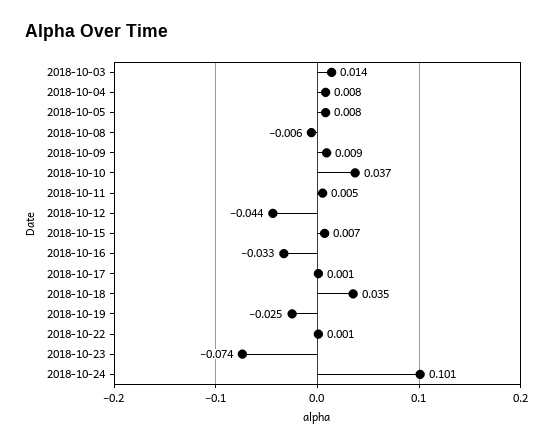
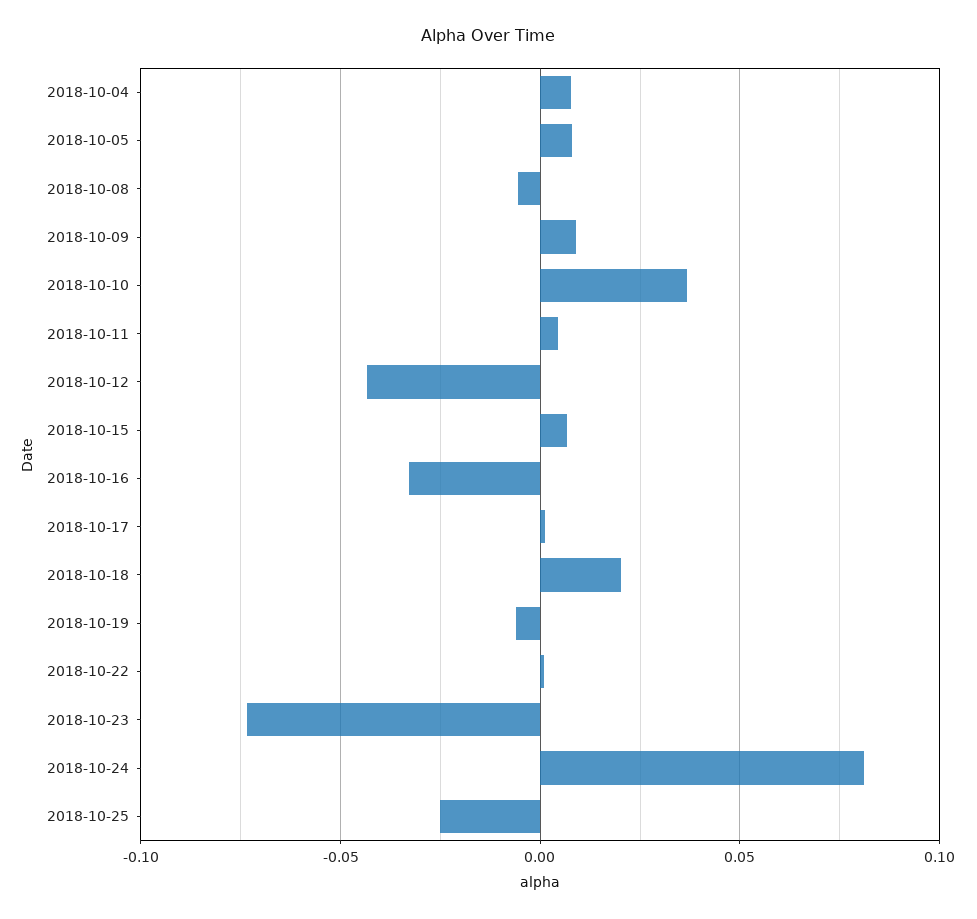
2018-10-03: 0.014 -> none
2018-10-18: 0.035 -> 0.02
2018-10-19: -0.025 -> -0.005
2018-10-24: 0.101 -> 0.08
2018-10-25: none -> -0.025

